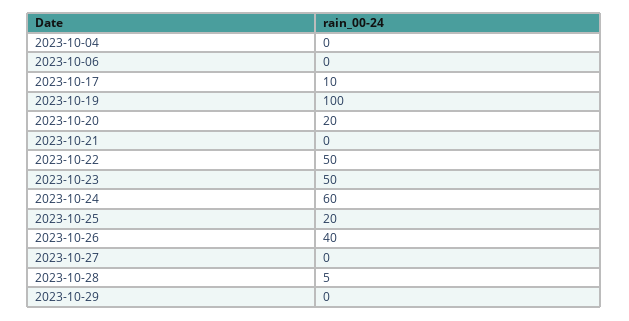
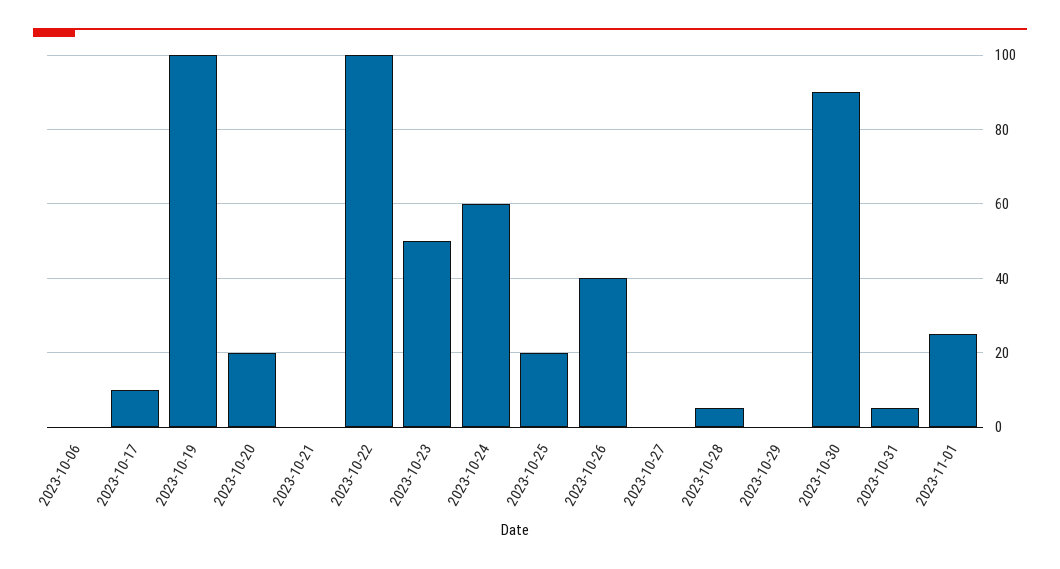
2023-10-04: 0 -> none
2023-10-22: 50 -> 100
2023-10-30: none -> 90
2023-10-31: none -> 5
2023-11-01: none -> 25

